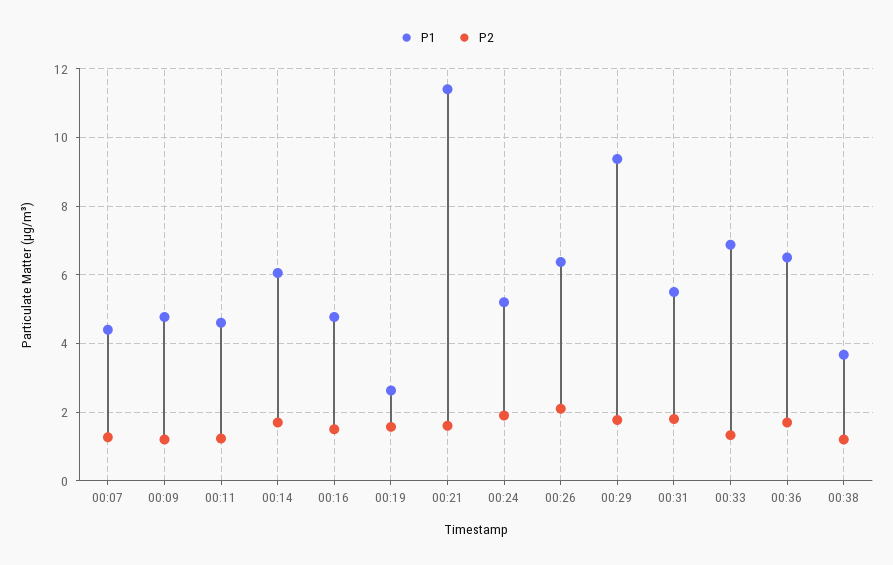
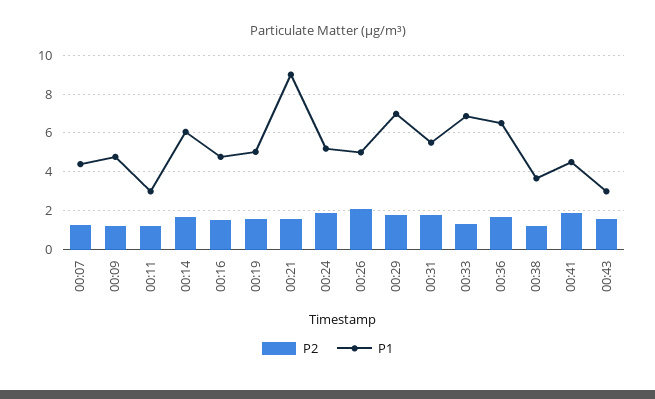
P1, 00:11: 4.6 -> 3
P1, 00:19: 2.6 -> 5
P1, 00:21: 11.4 -> 9
P1, 00:26: 6.4 -> 5
P1, 00:29: 9.4 -> 7
P2, 00:41: none -> 2
P1, 00:41: none -> 4.5
P2, 00:43: none -> 1.5
P1, 00:43: none -> 3

